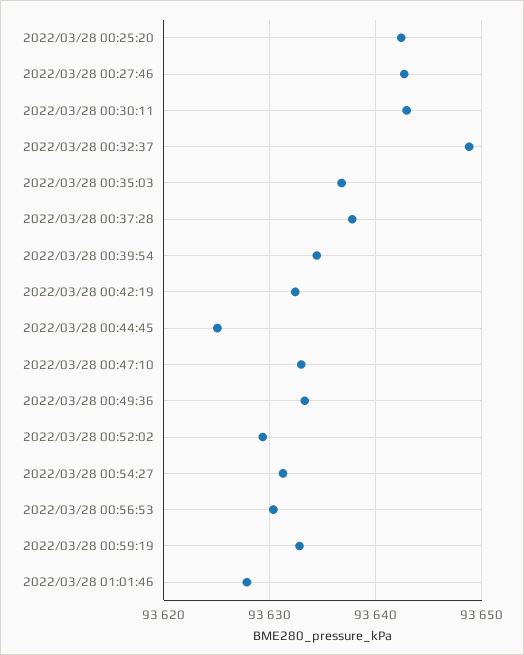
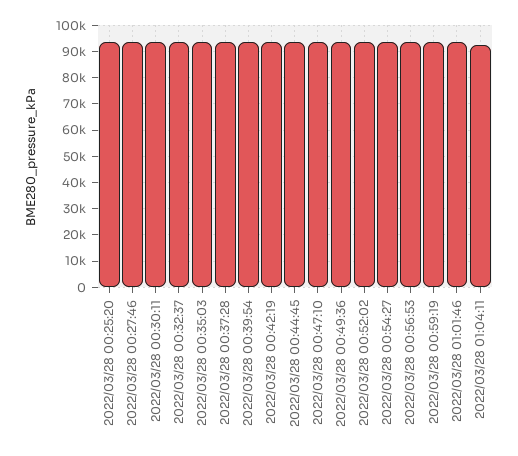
2022/03/28 01:04:11: none -> 92500

